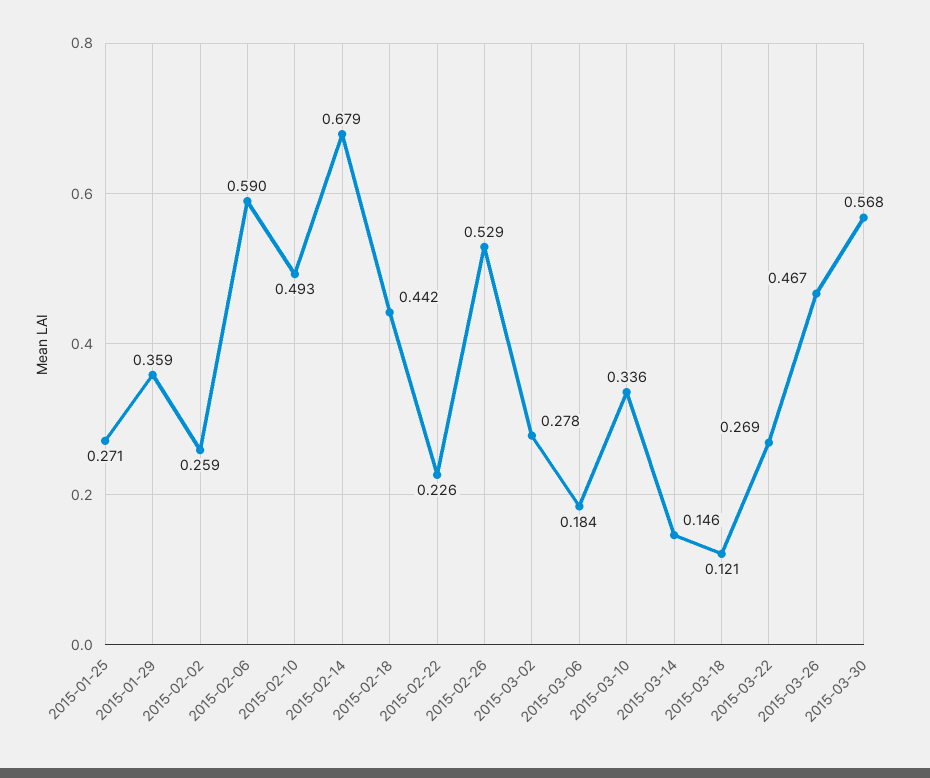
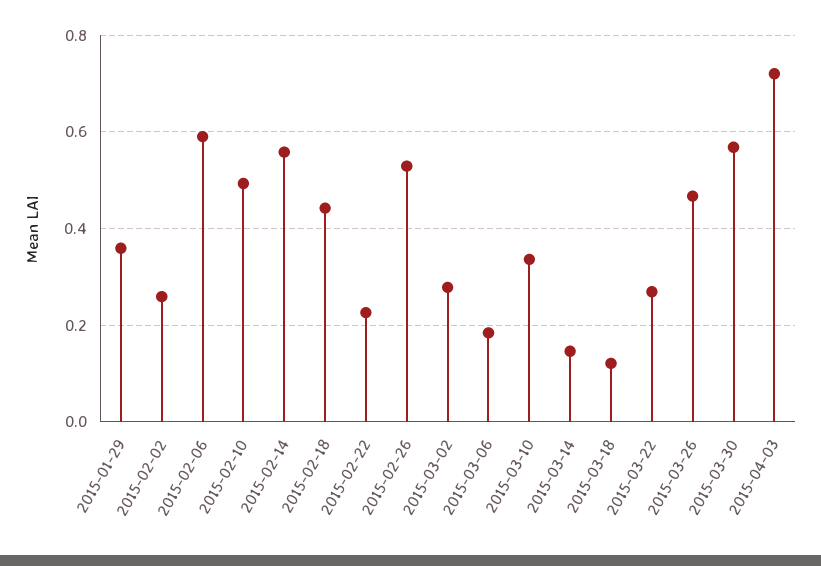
2015-01-25: 0.271 -> none
2015-02-14: 0.679 -> 0.56
2015-04-03: none -> 0.72

